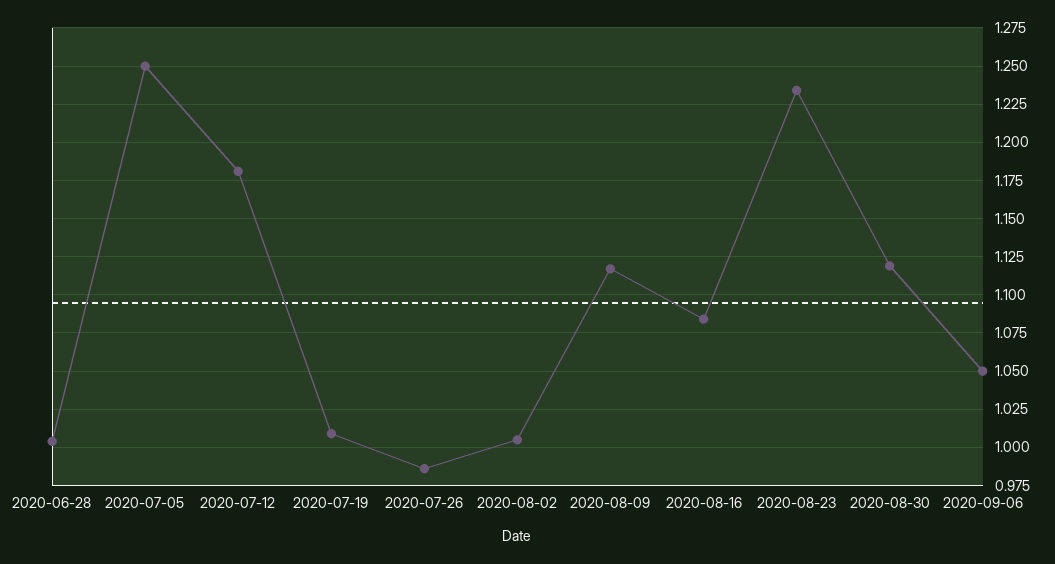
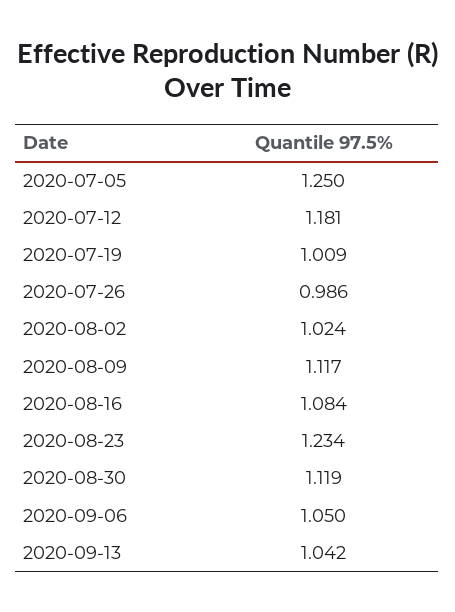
2020-06-28: 1.005 -> none
2020-08-02: 1.005 -> 1.024
2020-09-13: none -> 1.042

